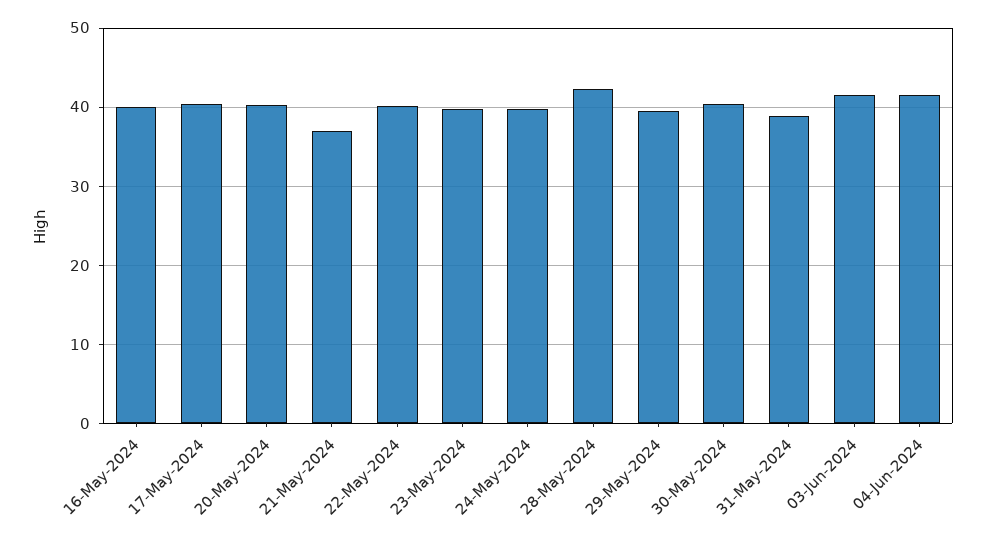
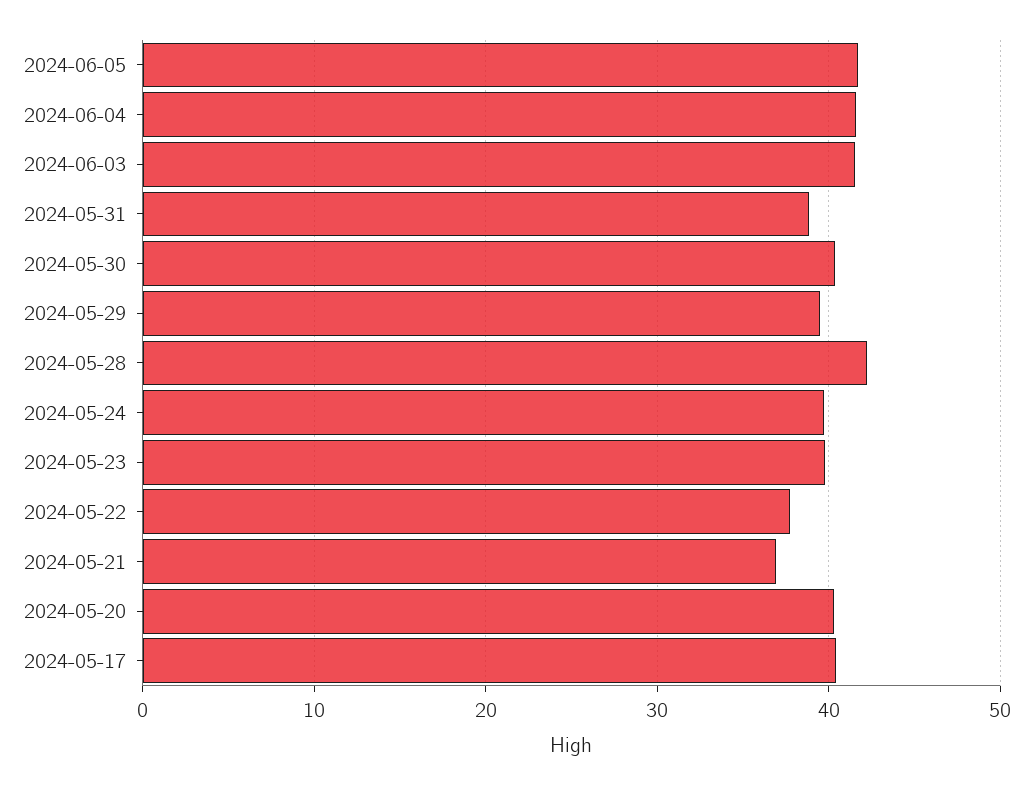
16-May-2024: 40 -> none
22-May-2024: 40 -> 38
2024-06-05: none -> 42

